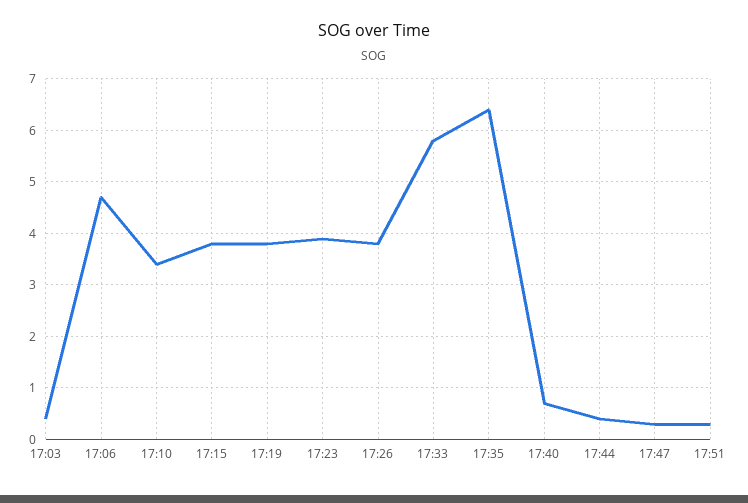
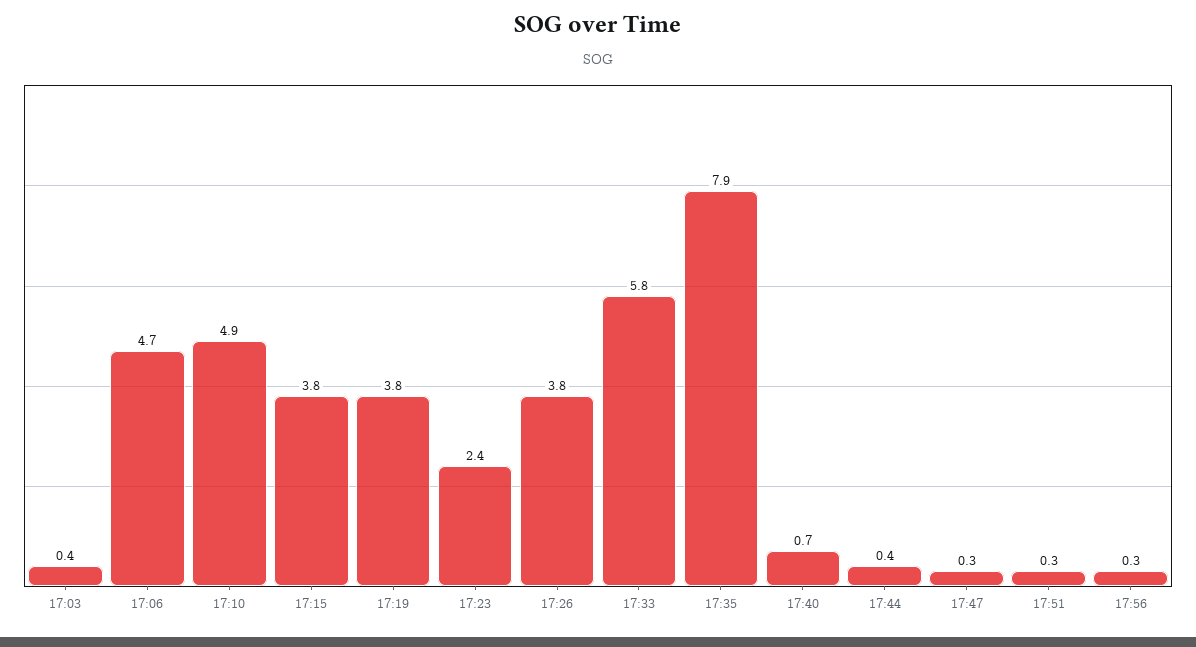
17:10: 3.5 -> 4.9
17:23: 4 -> 2.4
17:35: 6.5 -> 7.9
17:56: none -> 0.3

